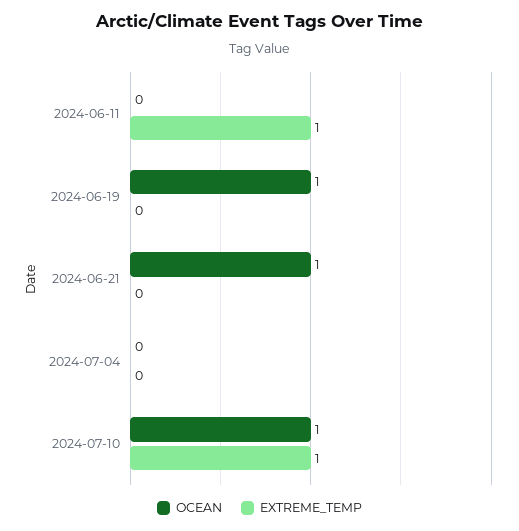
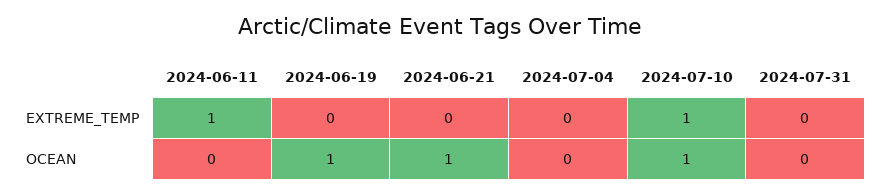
EXTREME_TEMP, 2024-07-31: none -> 0
OCEAN, 2024-07-31: none -> 0

